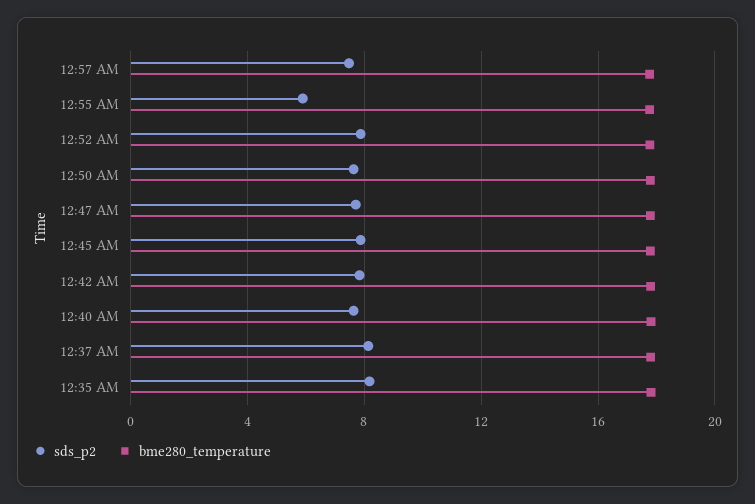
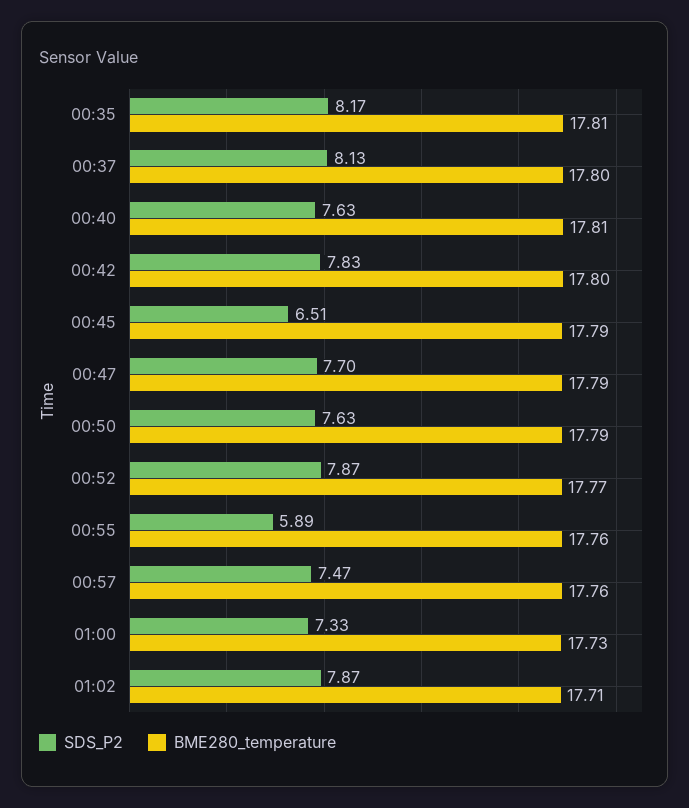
sds_p2, 12:45 AM: 8 -> 6.51
sds_p2, 01:00: none -> 7.33
bme280_temperature, 01:00: none -> 17.73
sds_p2, 01:02: none -> 7.87
bme280_temperature, 01:02: none -> 17.71

